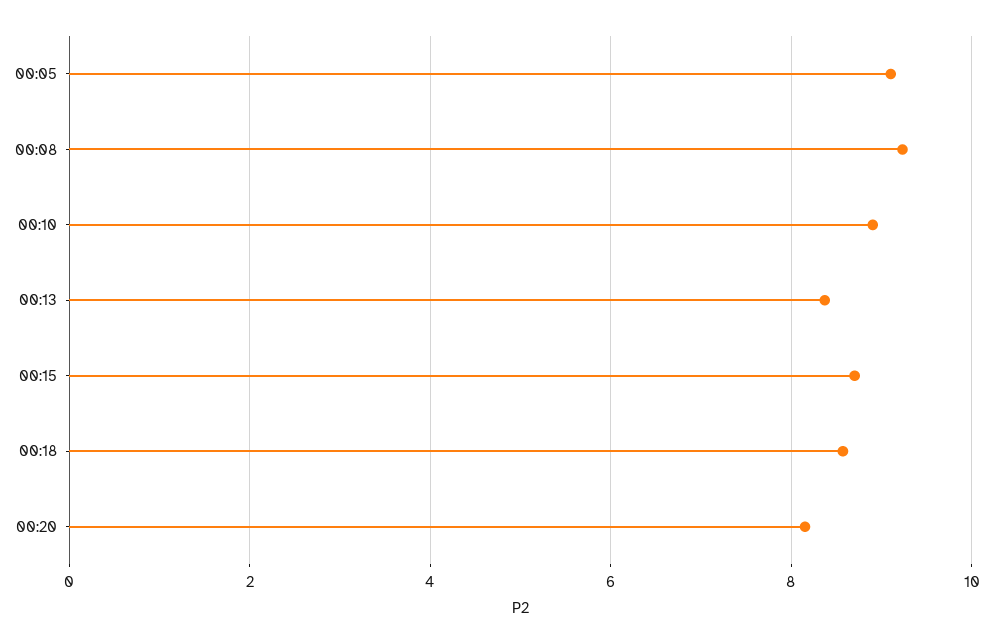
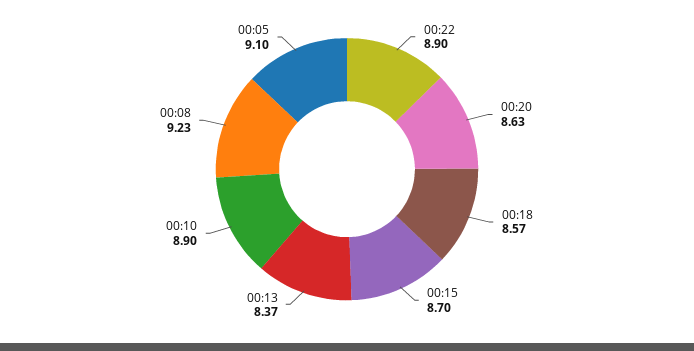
00:20: 8.2 -> 8.63
00:22: none -> 8.9

